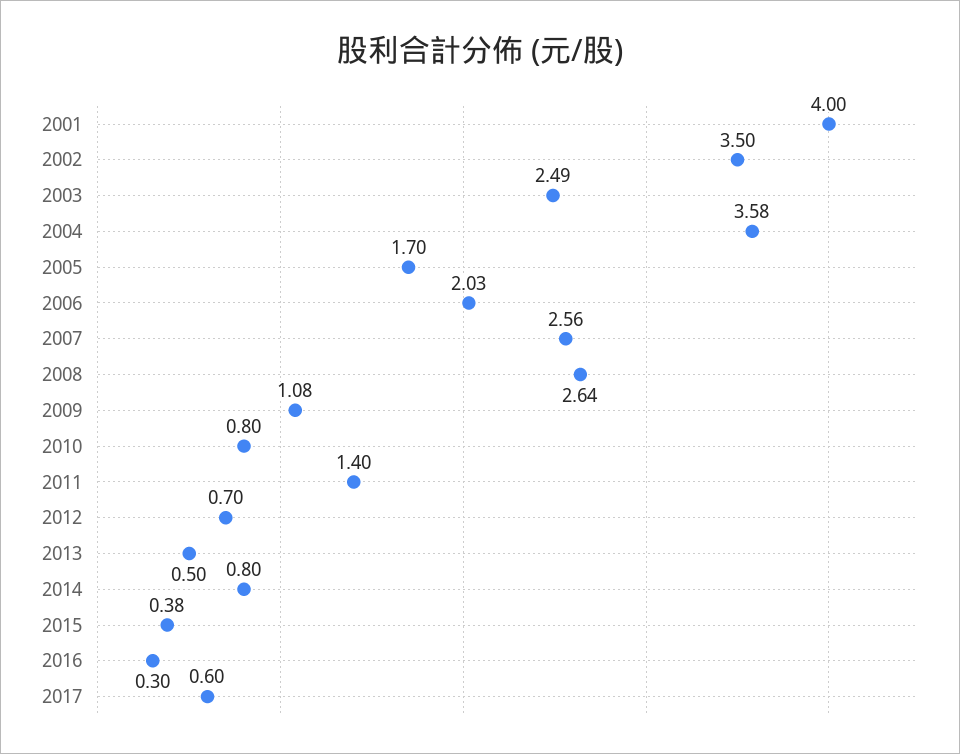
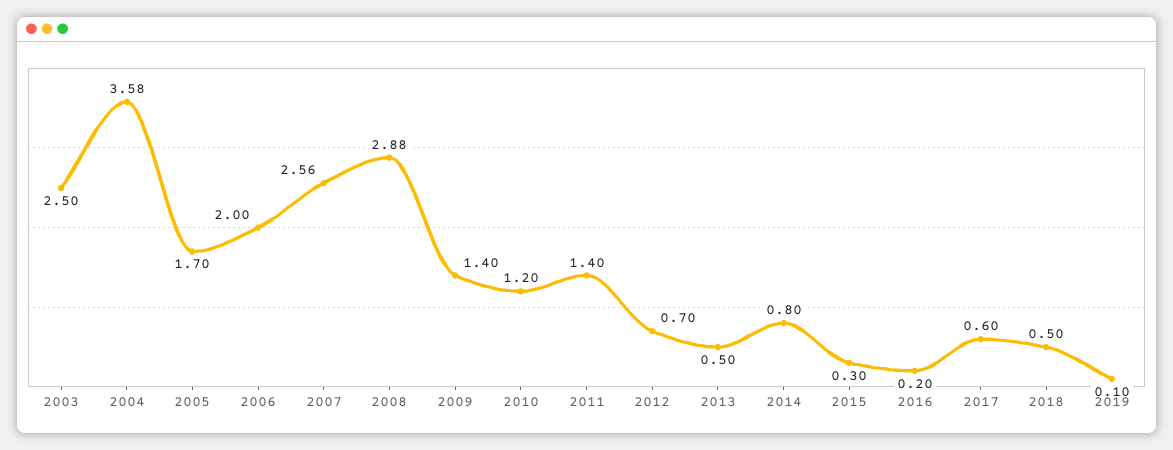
2001: 4 -> none
2002: 3.5 -> none
2003: 2.49 -> 2.5
2006: 2.03 -> 2
2008: 2.64 -> 2.88
2009: 1.08 -> 1.4
2010: 0.8 -> 1.2
2015: 0.38 -> 0.3
2016: 0.3 -> 0.2
2018: none -> 0.5
2019: none -> 0.1

